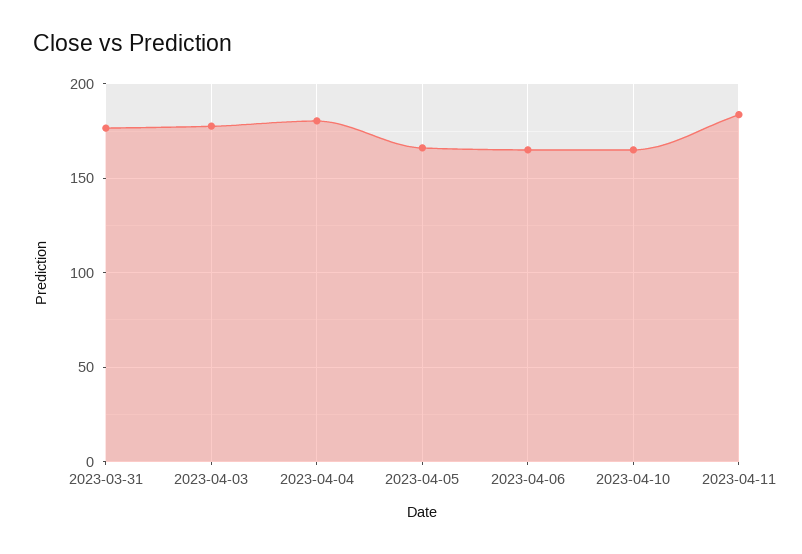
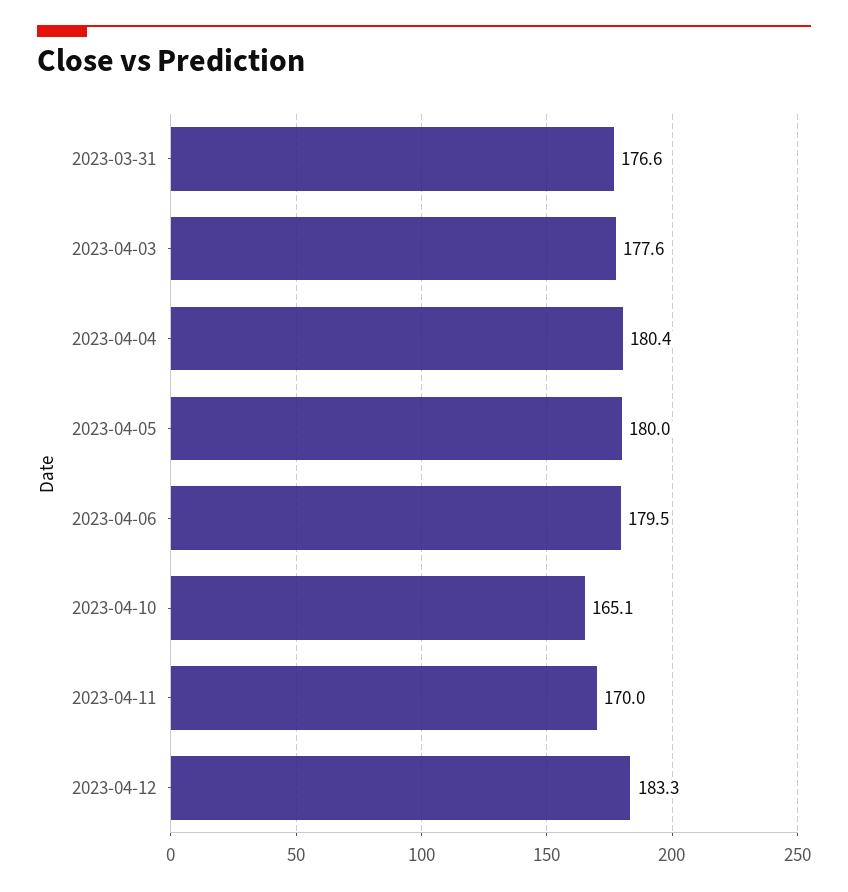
2023-04-05: 165 -> 180
2023-04-06: 165 -> 179.5
2023-04-11: 185 -> 170
2023-04-12: none -> 183.3

